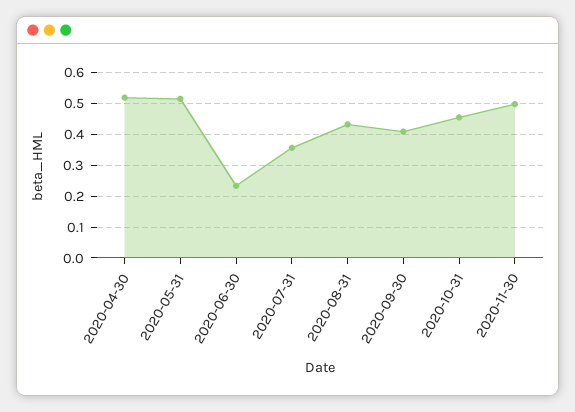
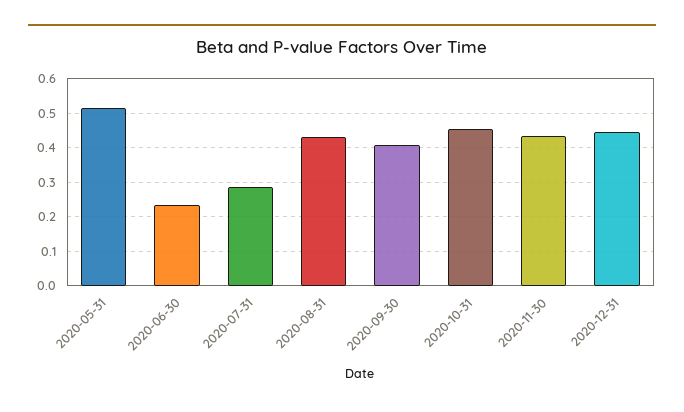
2020-04-30: 0.52 -> none
2020-07-31: 0.36 -> 0.28
2020-11-30: 0.5 -> 0.44
2020-12-31: none -> 0.44

